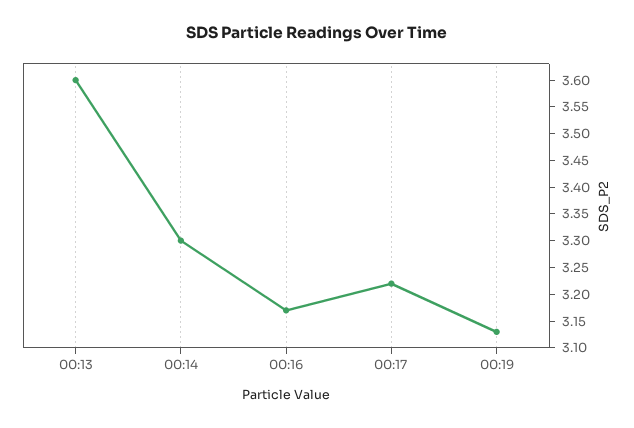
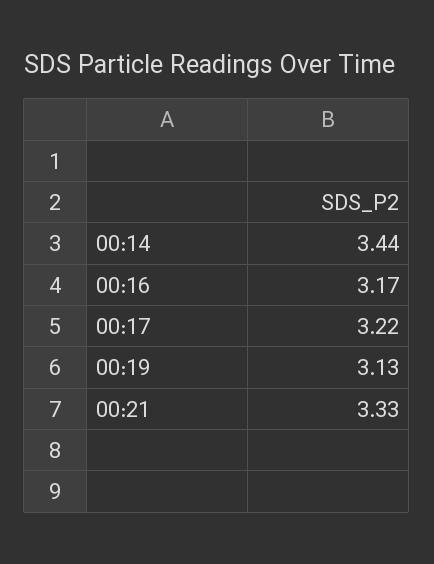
00:13: 3.6 -> none
00:14: 3.3 -> 3.44
00:21: none -> 3.33

